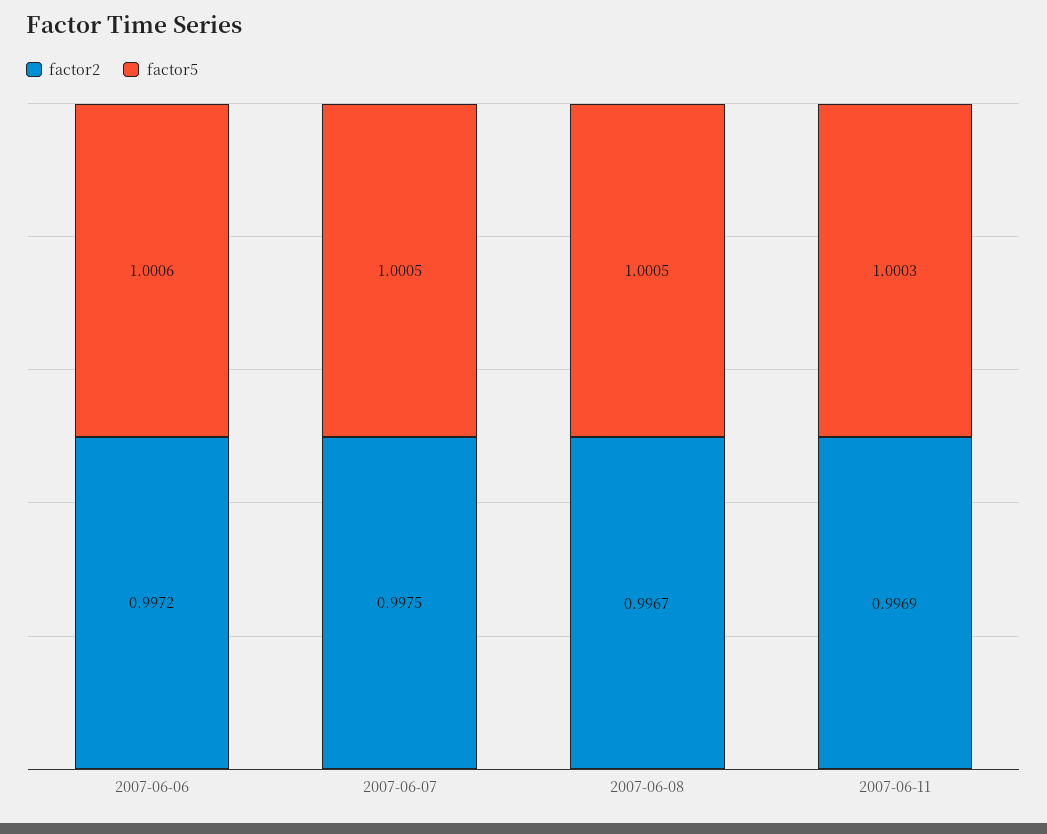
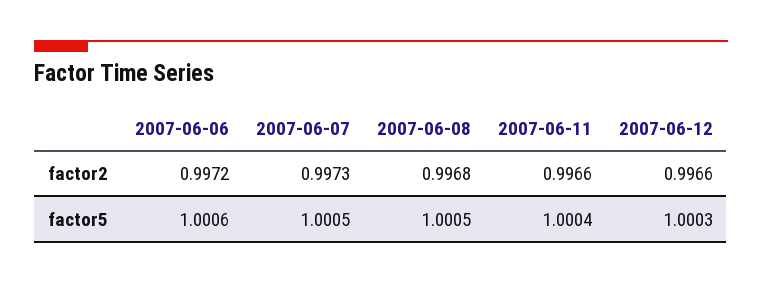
factor2, 2007-06-07: 0.9975 -> 0.9973
factor2, 2007-06-08: 0.9967 -> 0.9968
factor2, 2007-06-11: 0.9969 -> 0.9966
factor5, 2007-06-11: 1.0003 -> 1.0004
factor2, 2007-06-12: none -> 0.9966
factor5, 2007-06-12: none -> 1.0003

